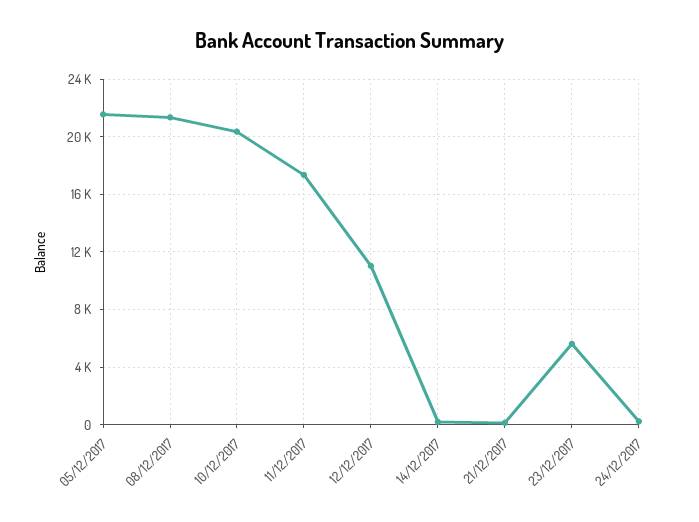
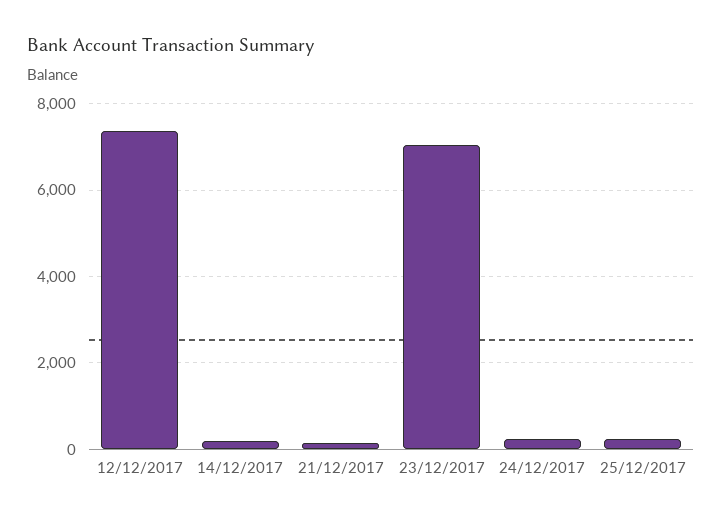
05/12/2017: 21500 -> none
08/12/2017: 21500 -> none
10/12/2017: 20500 -> none
11/12/2017: 17500 -> none
12/12/2017: 11000 -> 7400
23/12/2017: 5500 -> 7000
25/12/2017: none -> 200

